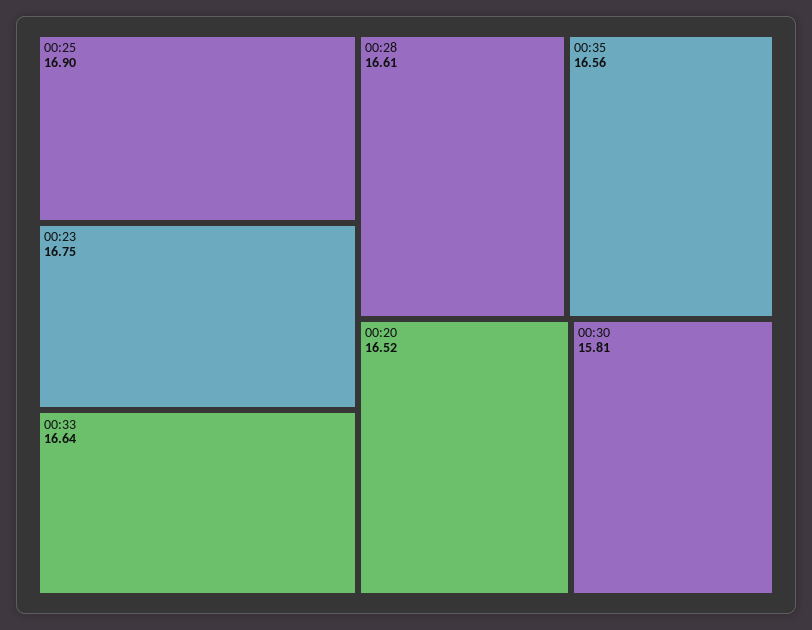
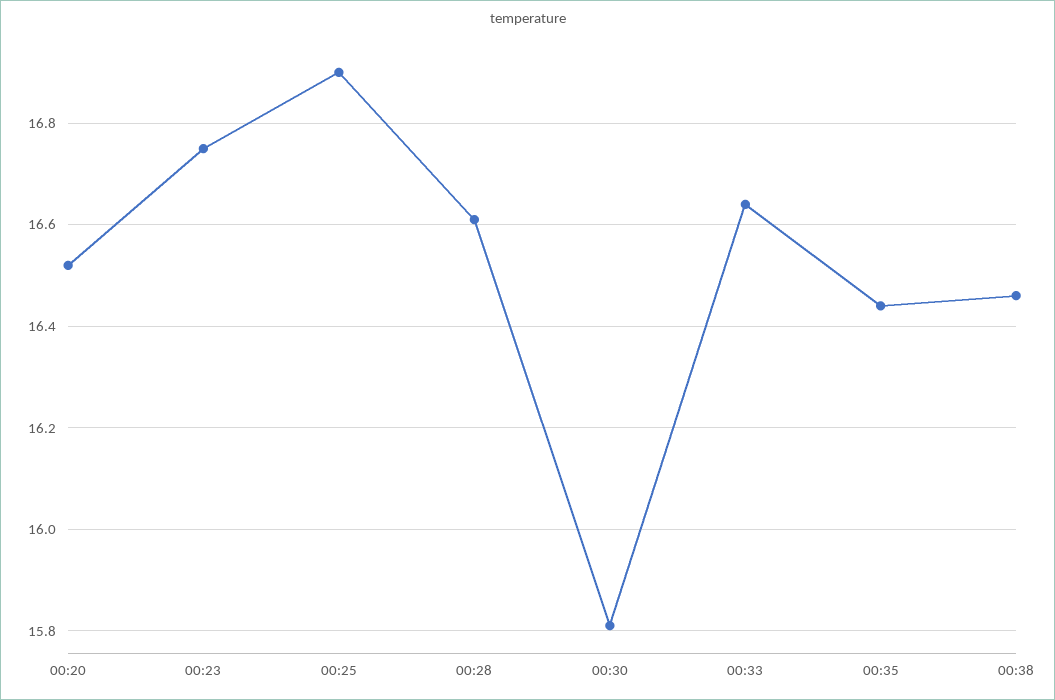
00:35: 16.56 -> 16.45
00:38: none -> 16.45

